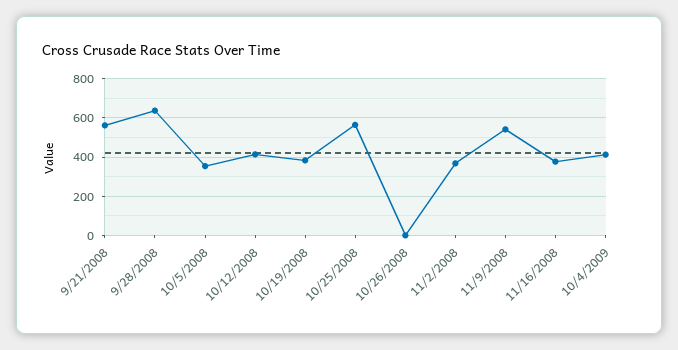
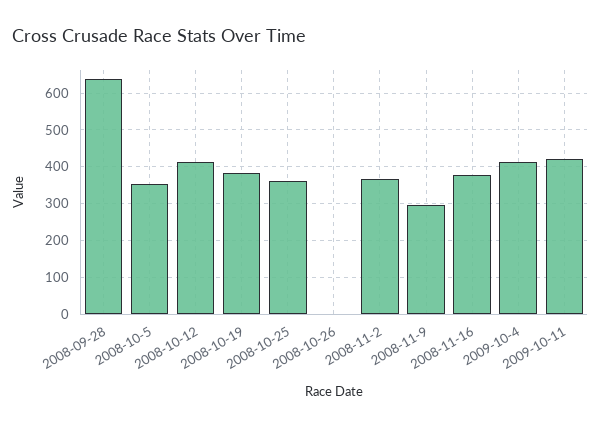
9/21/2008: 550 -> none
10/25/2008: 550 -> 360
11/9/2008: 550 -> 300
2009-10-11: none -> 420

